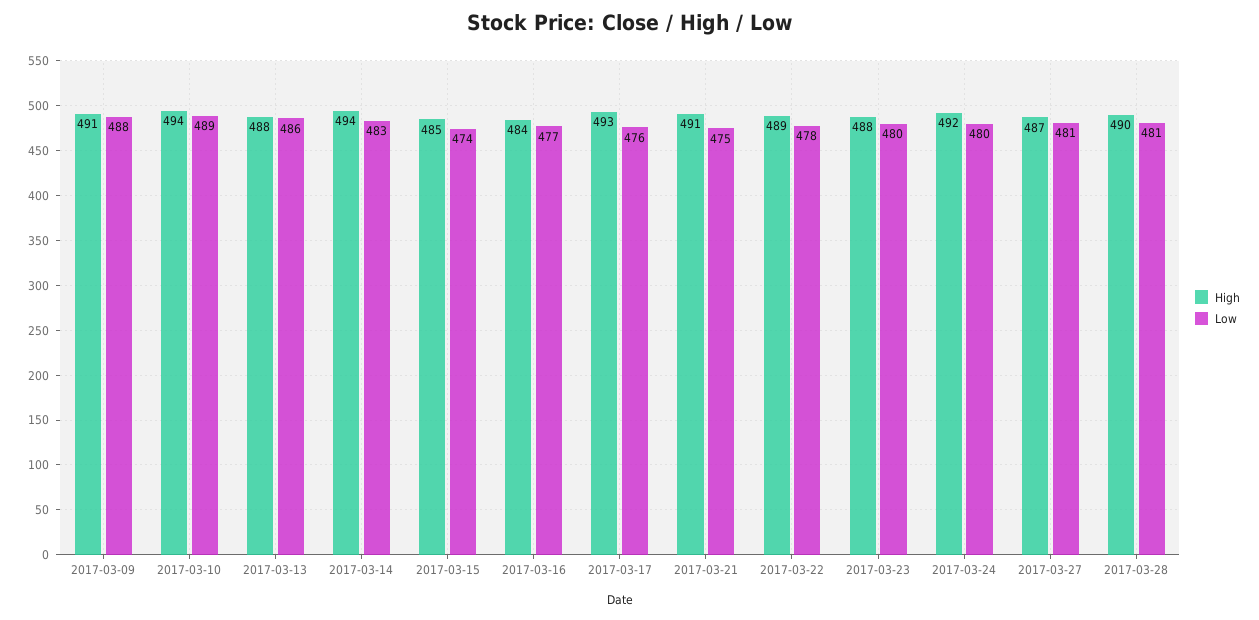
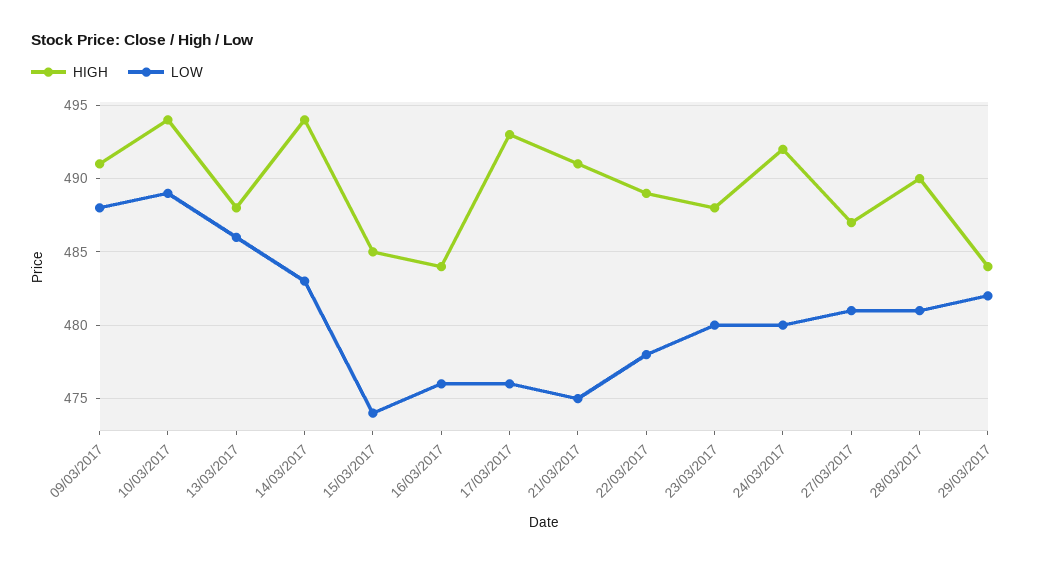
Low, 2017-03-16: 477 -> 476
High, 29/03/2017: none -> 484
Low, 29/03/2017: none -> 482

